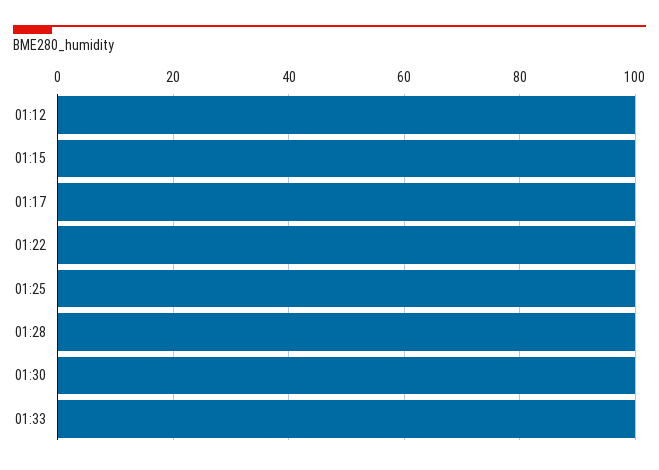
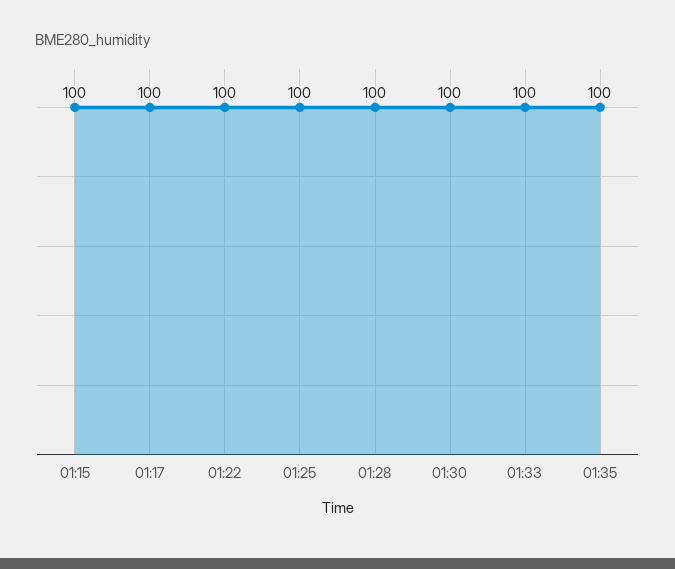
01:12: 100 -> none
01:35: none -> 100

